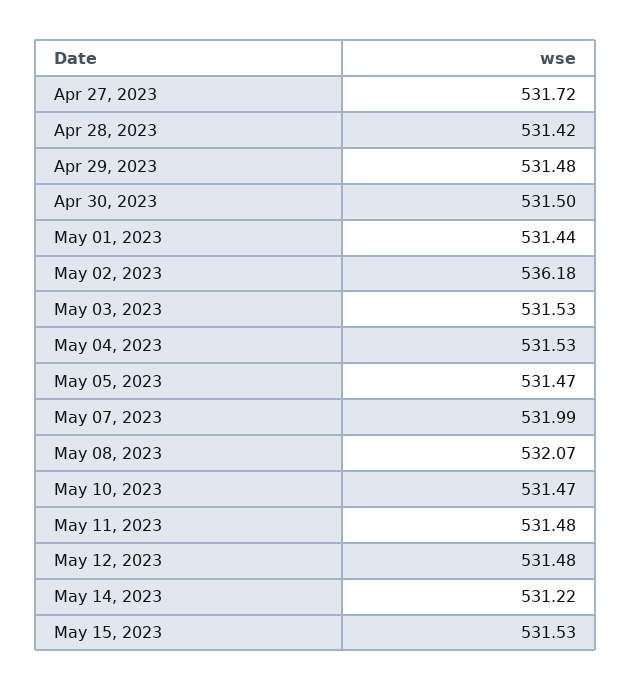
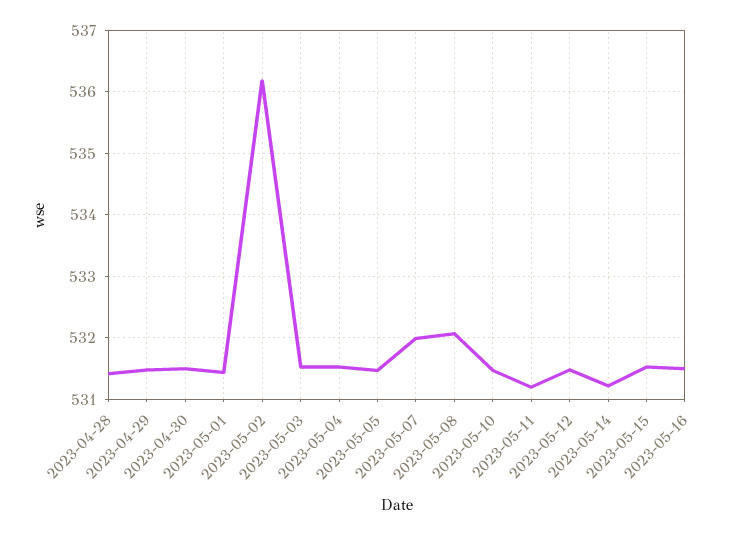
Apr 27, 2023: 531.72 -> none
May 11, 2023: 531.48 -> 531.2
2023-05-16: none -> 531.5

